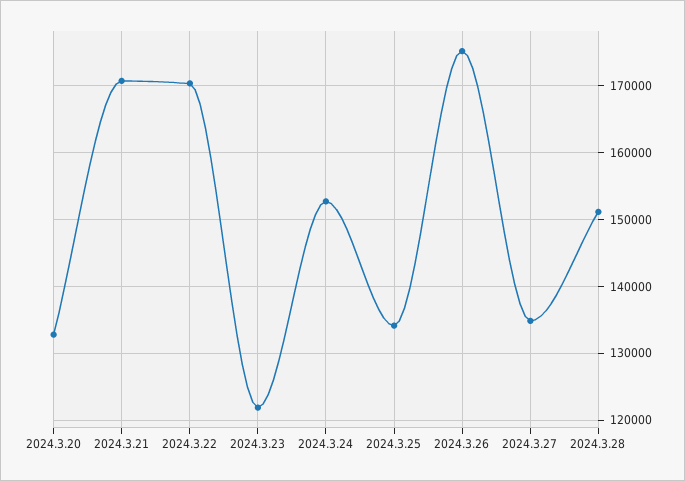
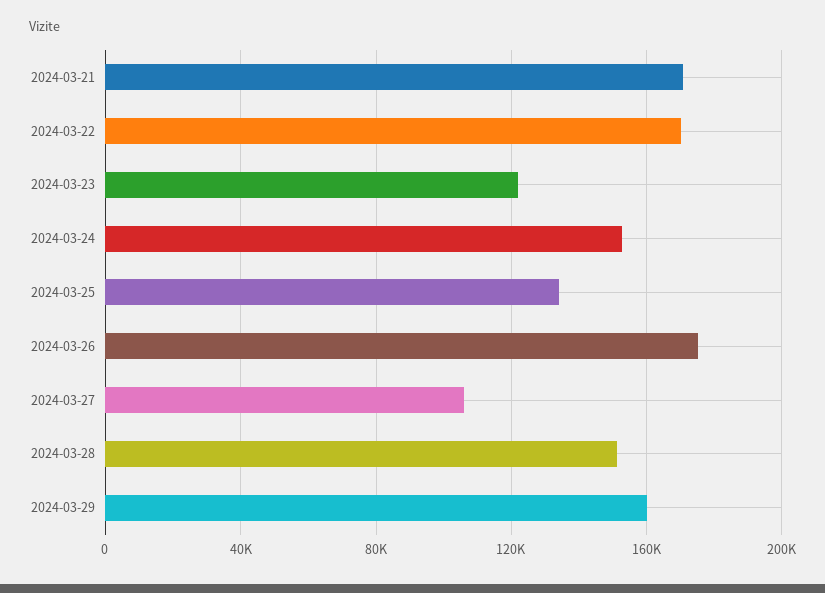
2024.3.20: 133000 -> none
2024.3.27: 135000 -> 105000
2024-03-29: none -> 160000

